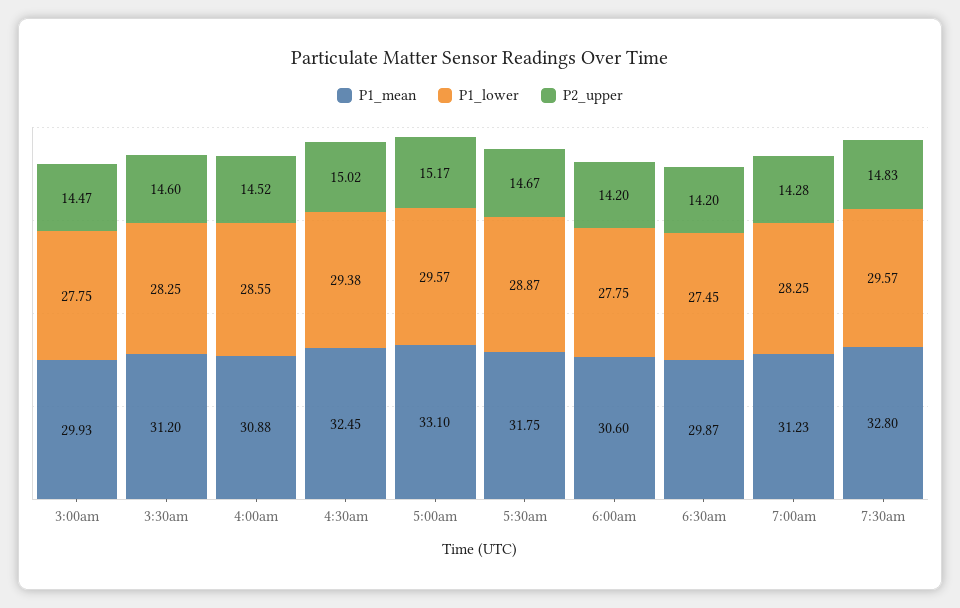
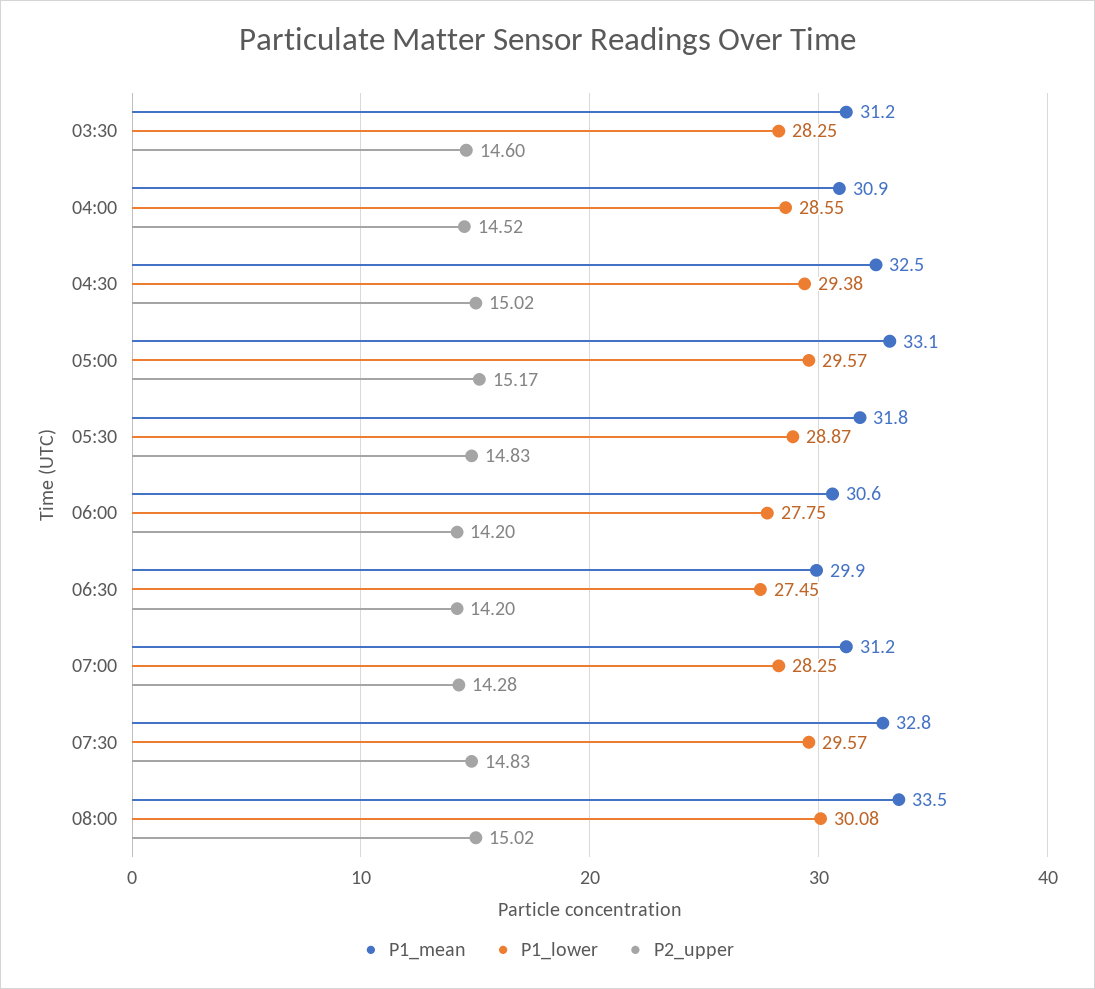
P1_mean, 3:00am: 29.93 -> none
P1_lower, 3:00am: 27.75 -> none
P2_upper, 3:00am: 14.47 -> none
P2_upper, 5:30am: 14.67 -> 14.83
P1_mean, 08:00: none -> 33.5
P1_lower, 08:00: none -> 30.08
P2_upper, 08:00: none -> 15.02

